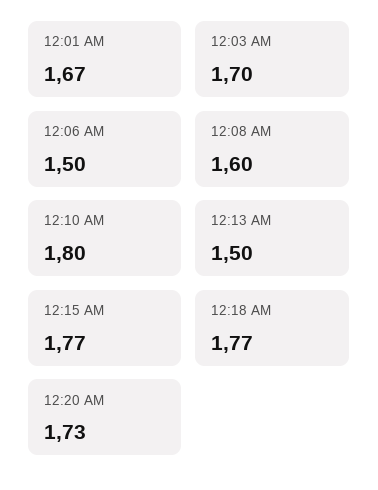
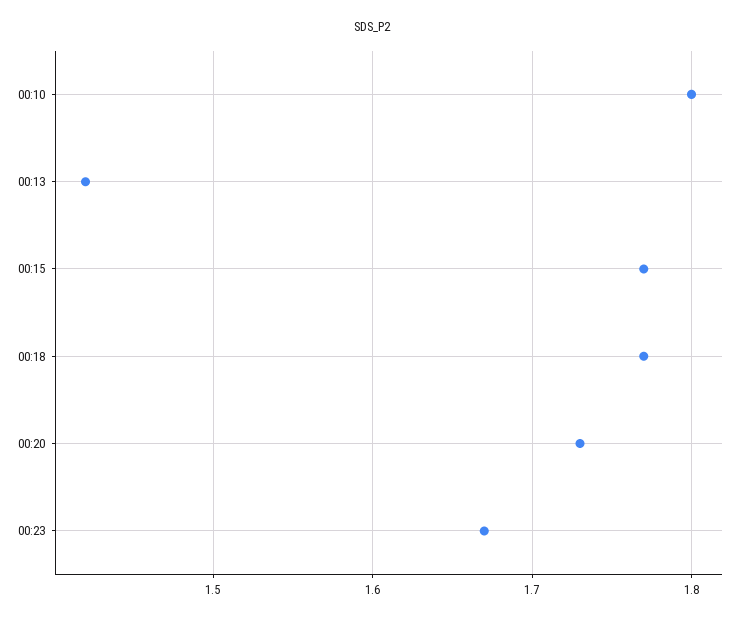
12:01 AM: 1.67 -> none
12:03 AM: 1.7 -> none
12:06 AM: 1.5 -> none
12:08 AM: 1.6 -> none
12:13 AM: 1.5 -> 1.42
00:23: none -> 1.67

